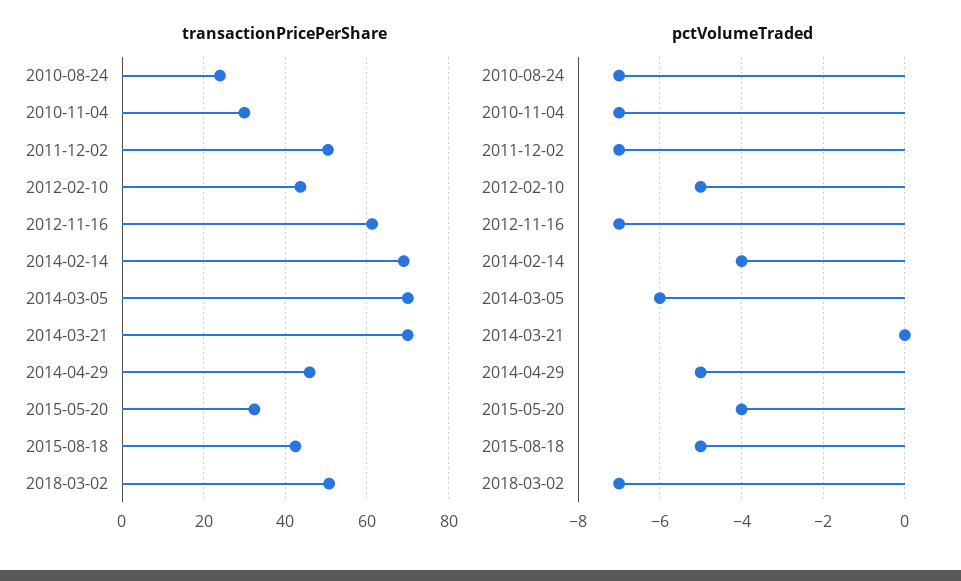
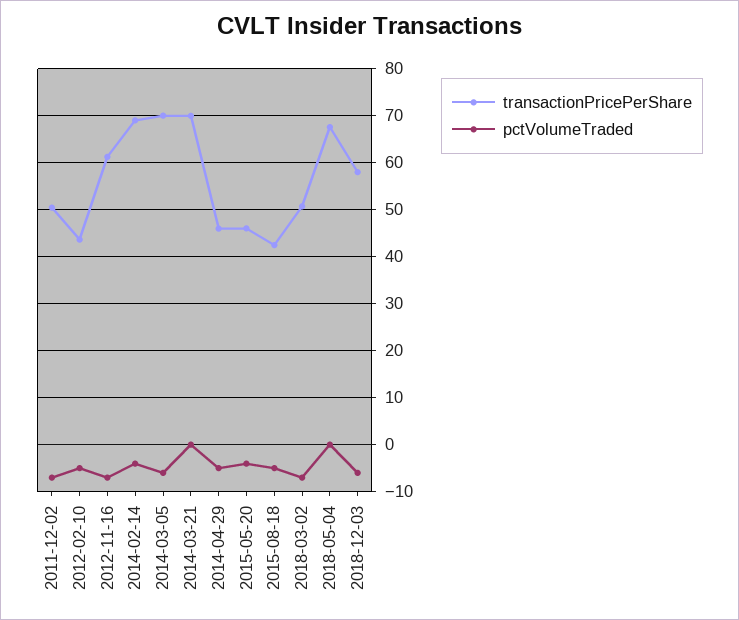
transactionPricePerShare, 2010-08-24: 24 -> none
transactionPricePerShare, 2010-11-04: 30 -> none
transactionPricePerShare, 2015-05-20: 32 -> 46
pctVolumeTraded, 2010-08-24: -7 -> none
pctVolumeTraded, 2010-11-04: -7 -> none
transactionPricePerShare, 2018-05-04: none -> 68
pctVolumeTraded, 2018-05-04: none -> 0
transactionPricePerShare, 2018-12-03: none -> 58
pctVolumeTraded, 2018-12-03: none -> -6

